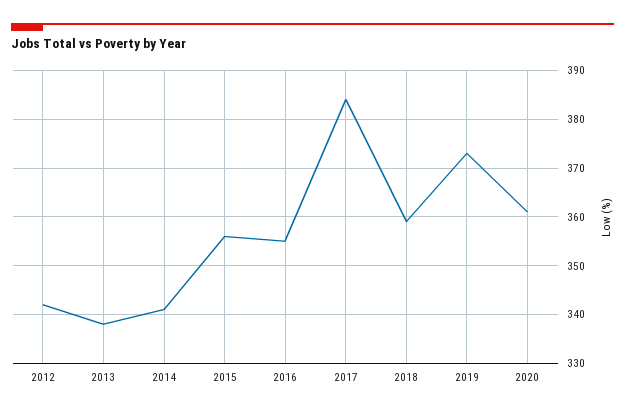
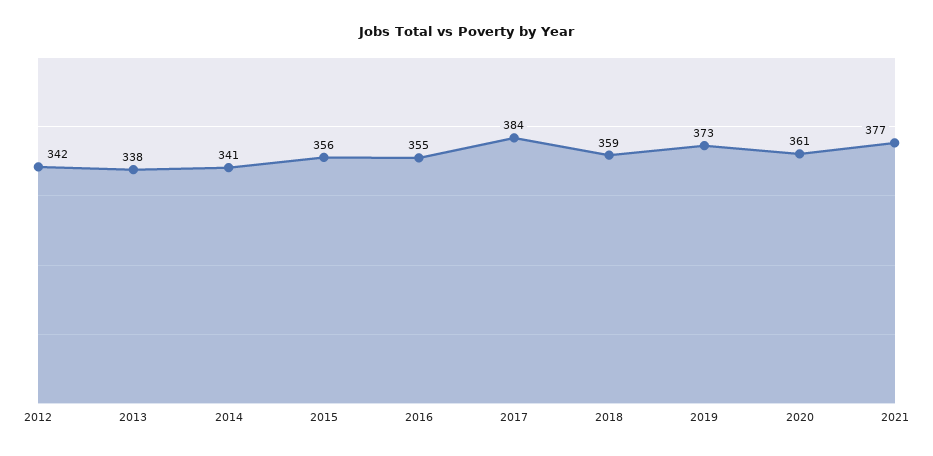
2021: none -> 377

